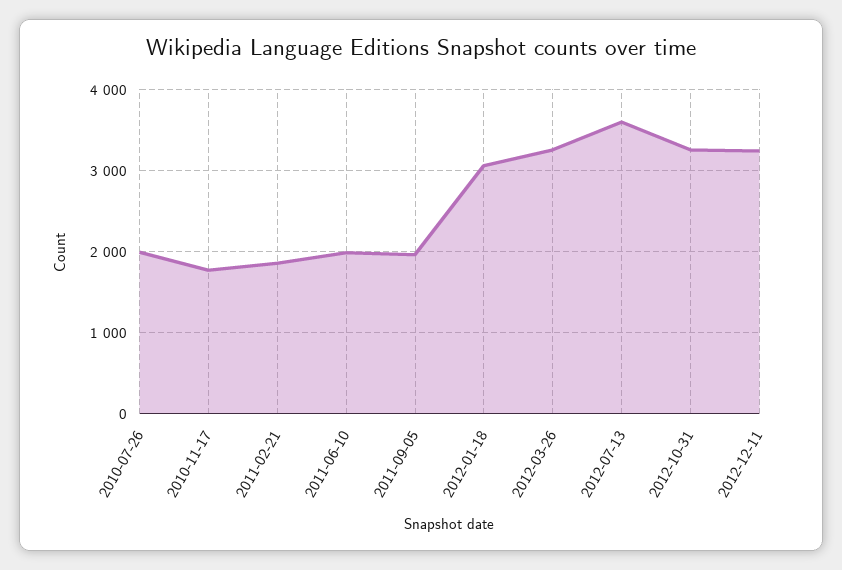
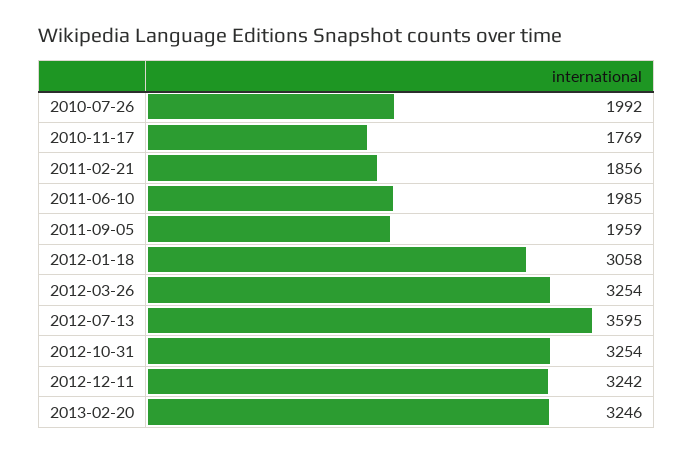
2013-02-20: none -> 3246

